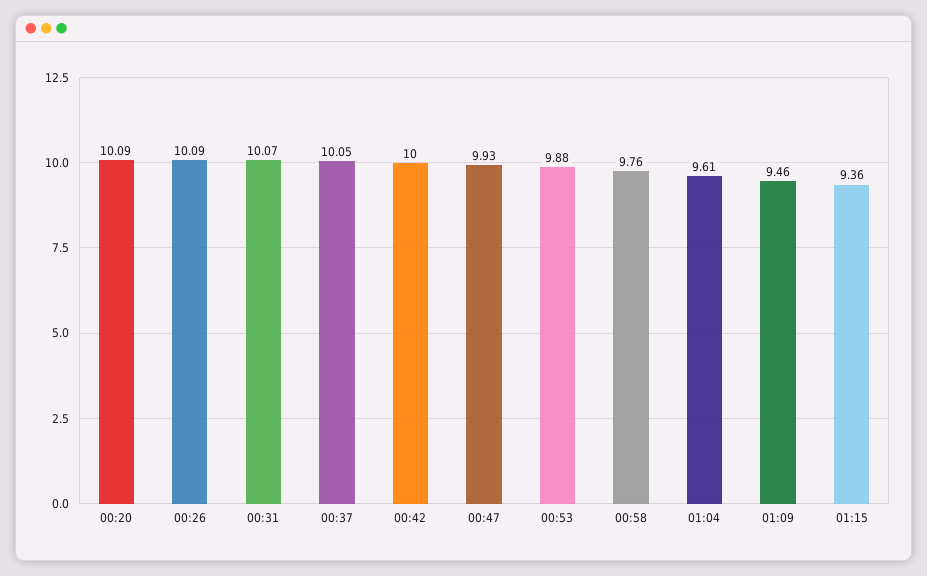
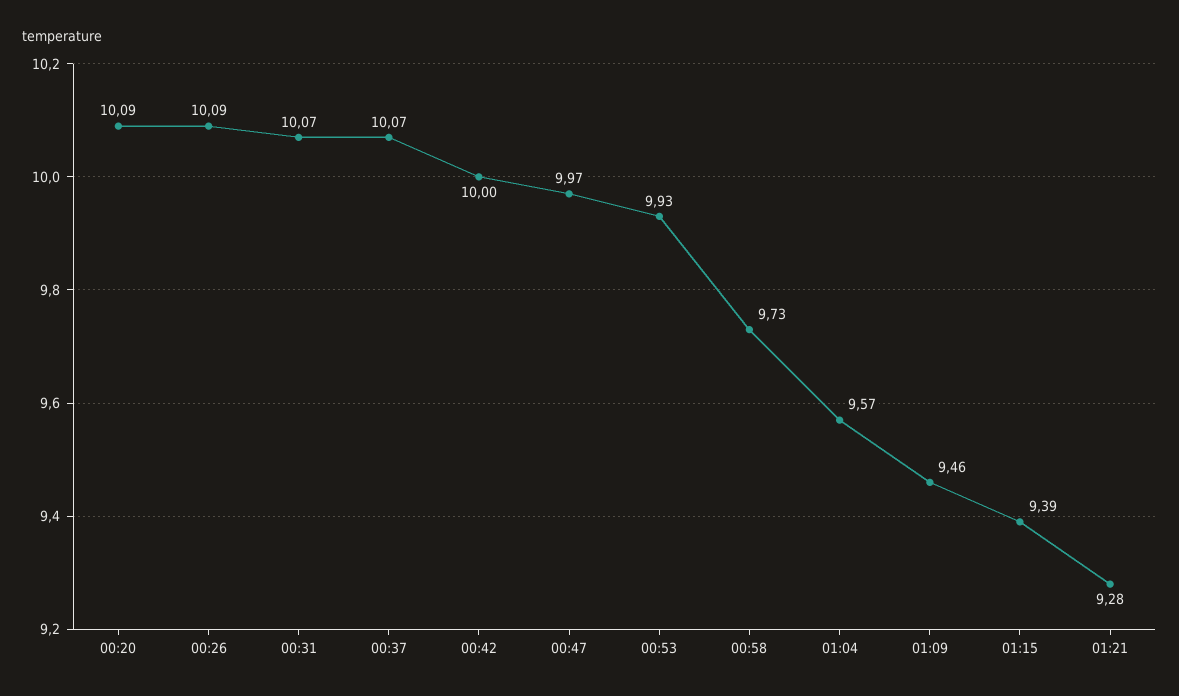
00:37: 10.05 -> 10.07
00:47: 9.93 -> 9.97
00:53: 9.88 -> 9.93
00:58: 9.76 -> 9.73
01:04: 9.61 -> 9.57
01:15: 9.36 -> 9.39
01:21: none -> 9.28

